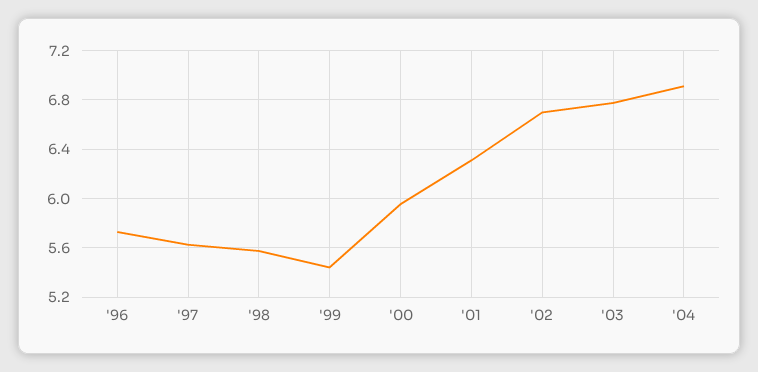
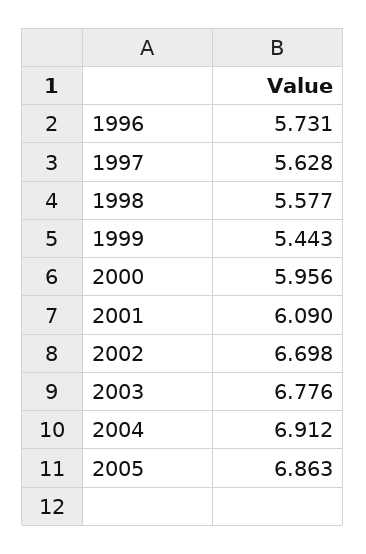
'01: 6.3 -> 6.09
2005: none -> 6.863

